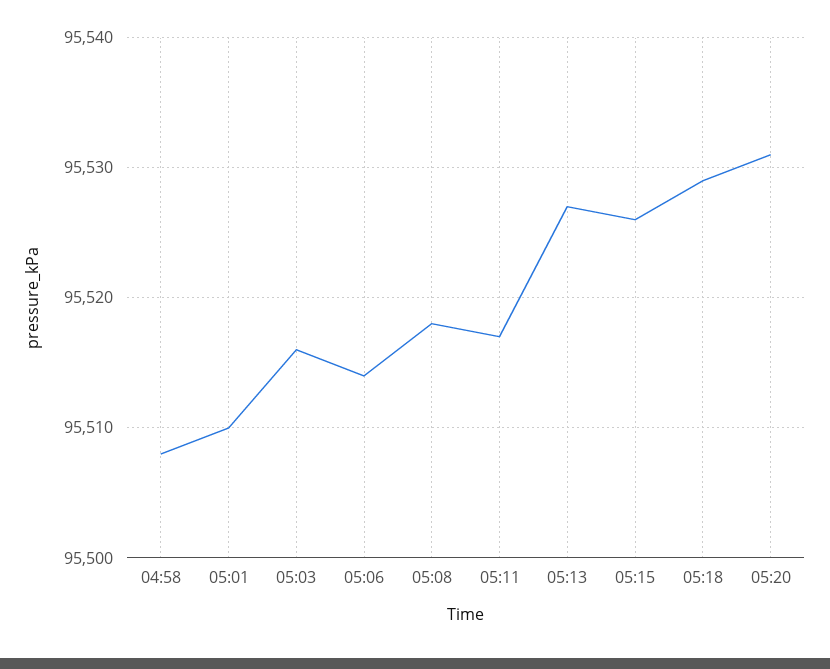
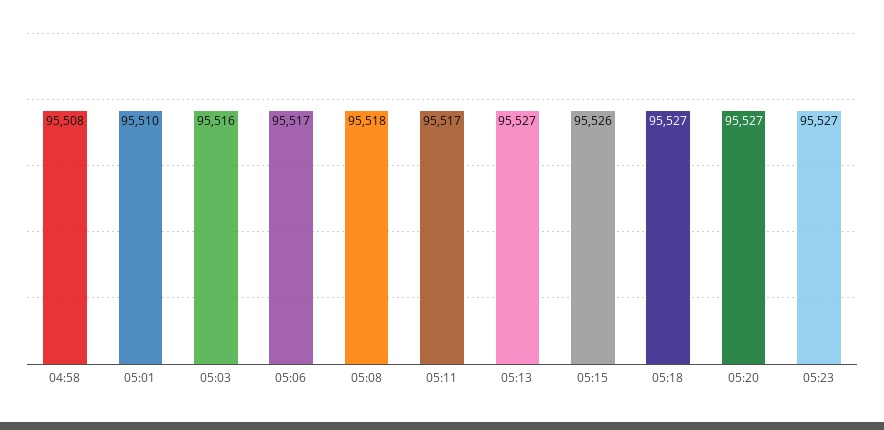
05:06: 95514 -> 95517
05:18: 95529 -> 95527
05:20: 95531 -> 95527
05:23: none -> 95527

